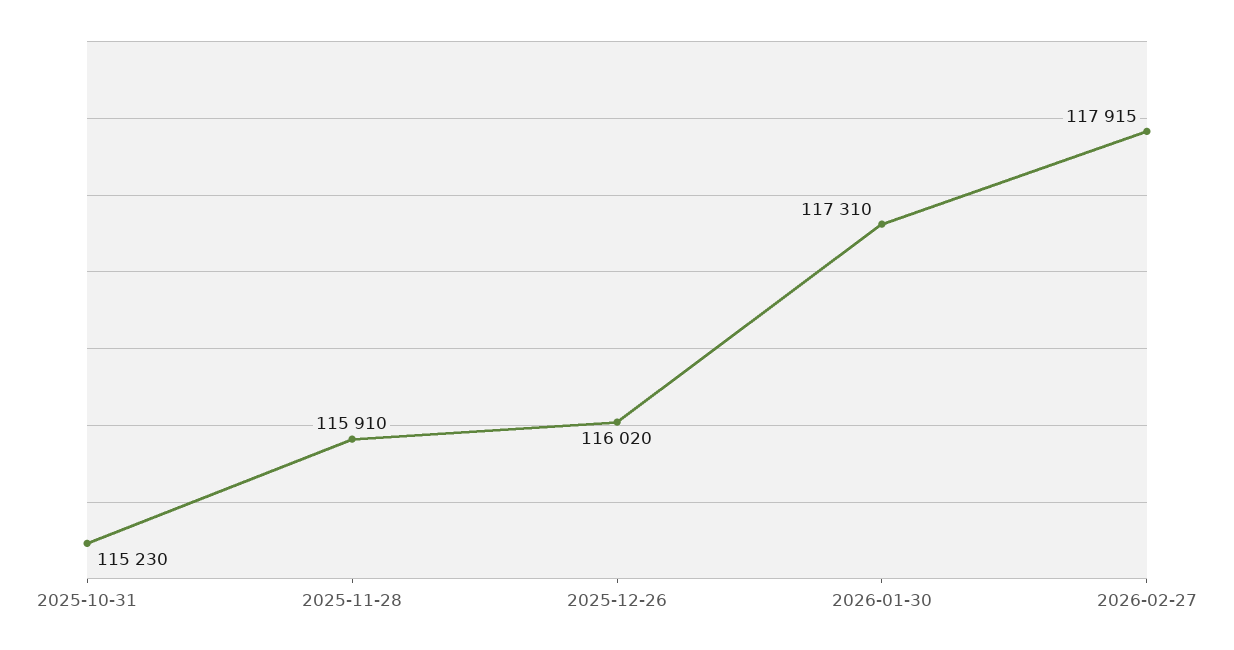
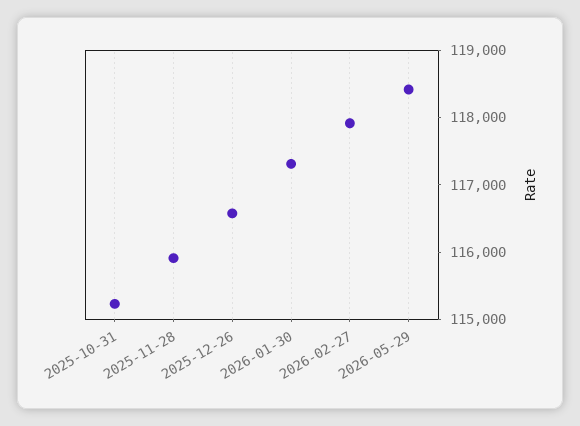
2025-12-26: 116020 -> 116600
2026-05-29: none -> 118400

